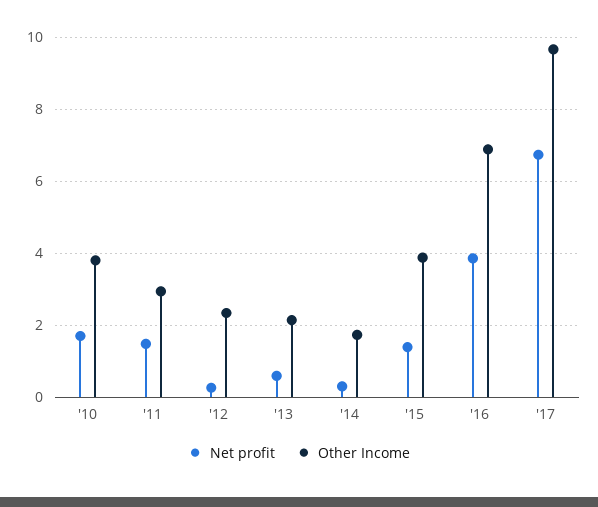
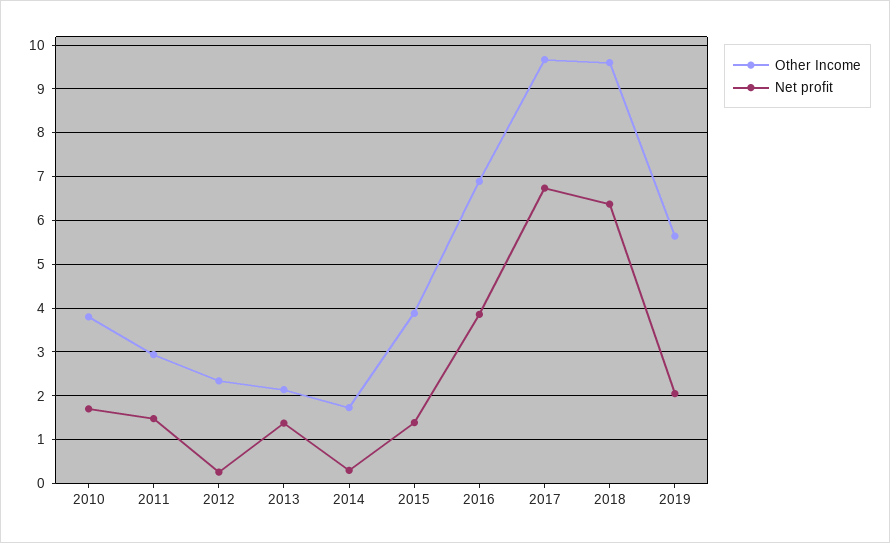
Net profit, '13: 0.6 -> 1.4
Other Income, 2018: none -> 9.6
Net profit, 2018: none -> 6.4
Other Income, 2019: none -> 5.6
Net profit, 2019: none -> 2

